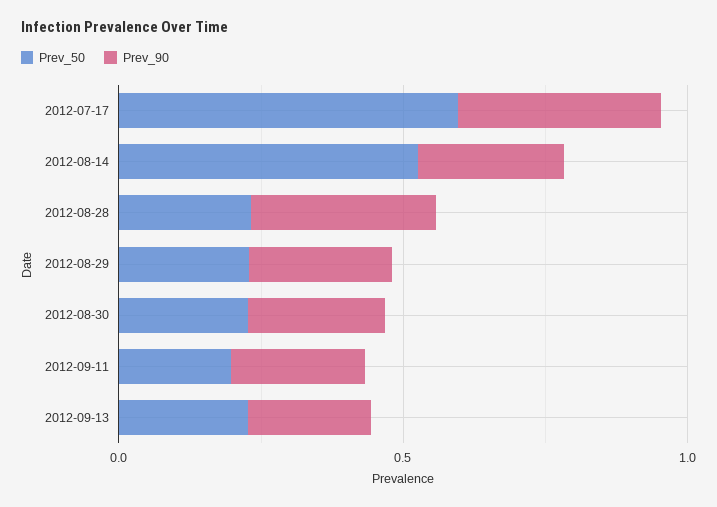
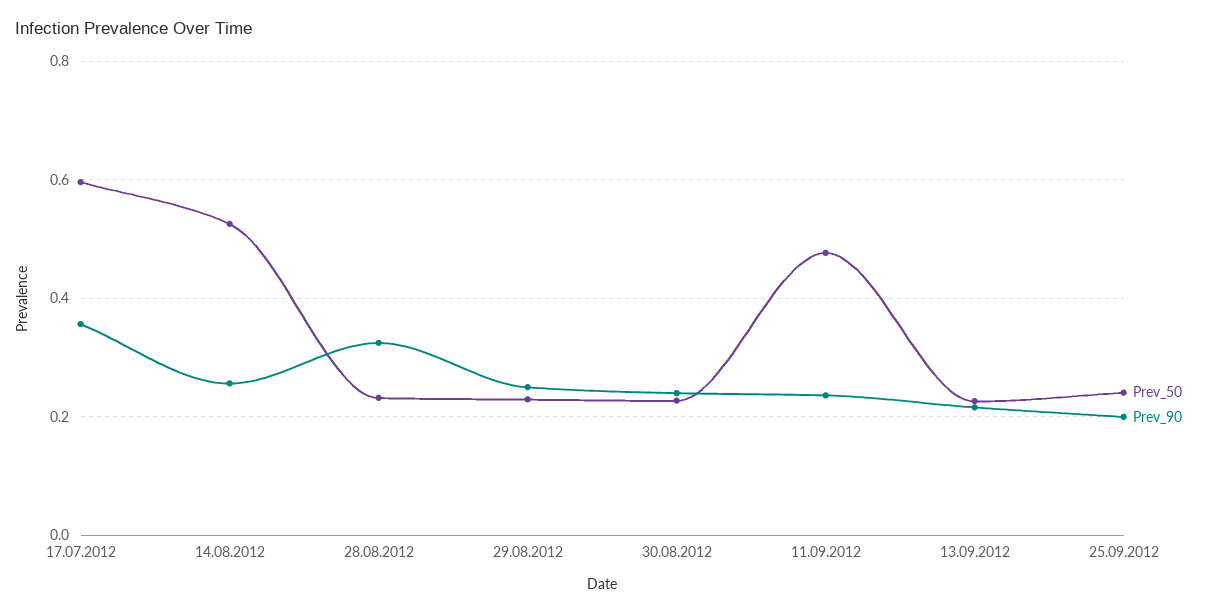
Prev_50, 2012-09-11: 0.2 -> 0.48
Prev_50, 25.09.2012: none -> 0.24
Prev_90, 25.09.2012: none -> 0.2

